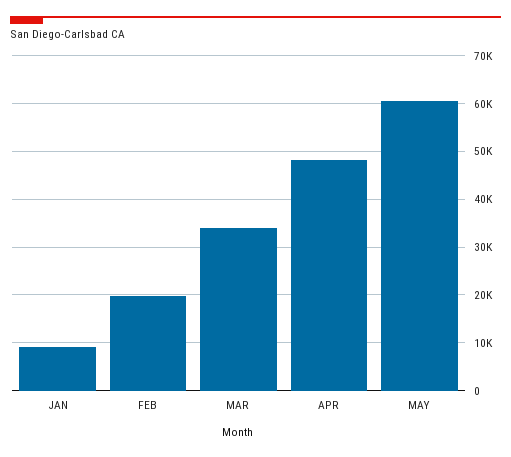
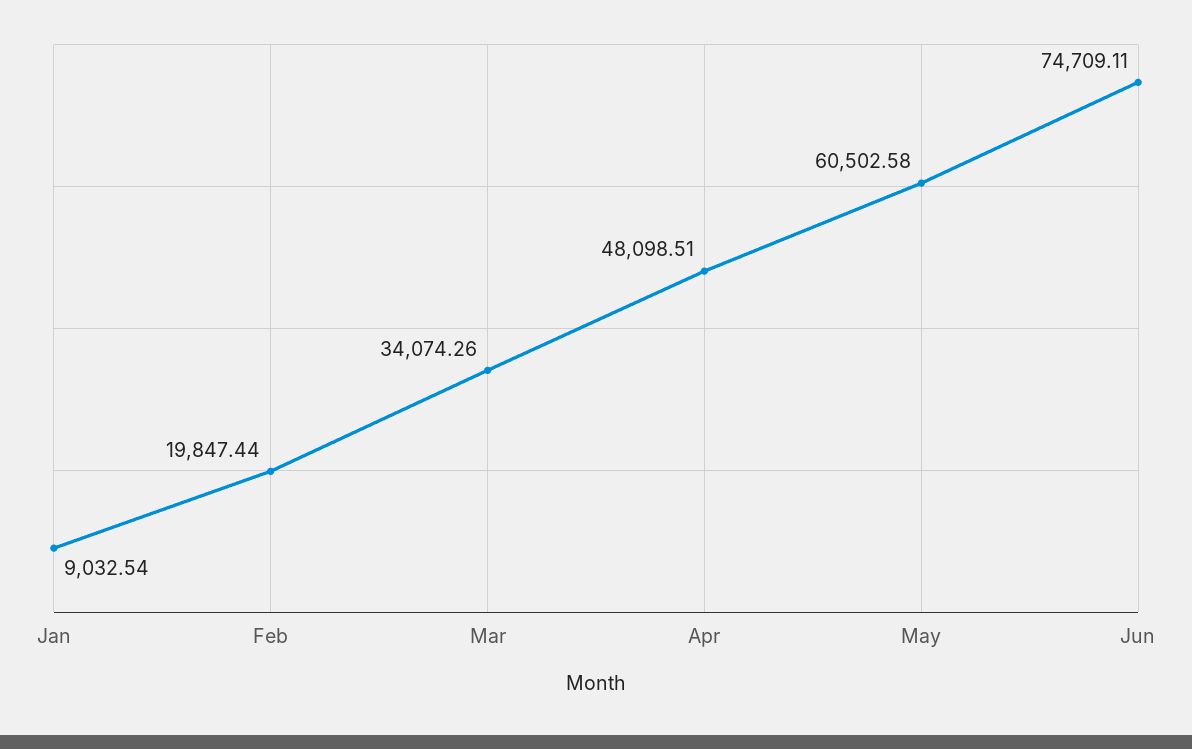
Jun: none -> 74709.11

